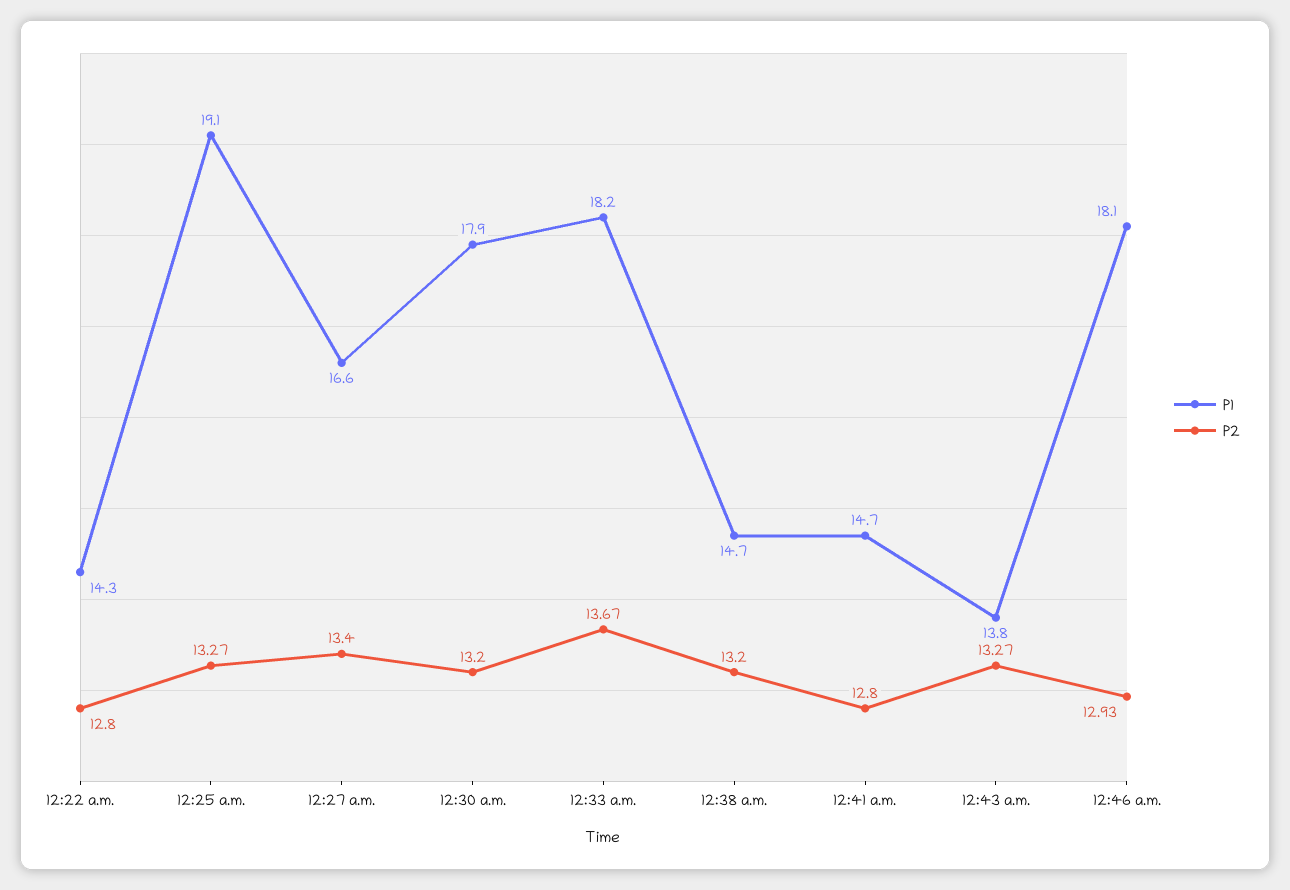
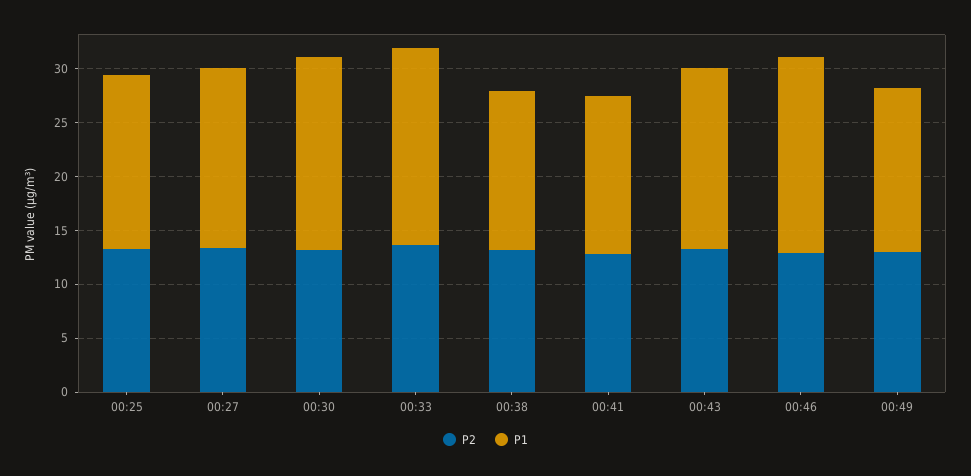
P1, 12:22 a.m.: 14.3 -> none
P2, 12:22 a.m.: 12.8 -> none
P1, 12:25 a.m.: 19.1 -> 16
P1, 12:43 a.m.: 13.8 -> 17
P2, 00:49: none -> 13
P1, 00:49: none -> 15

